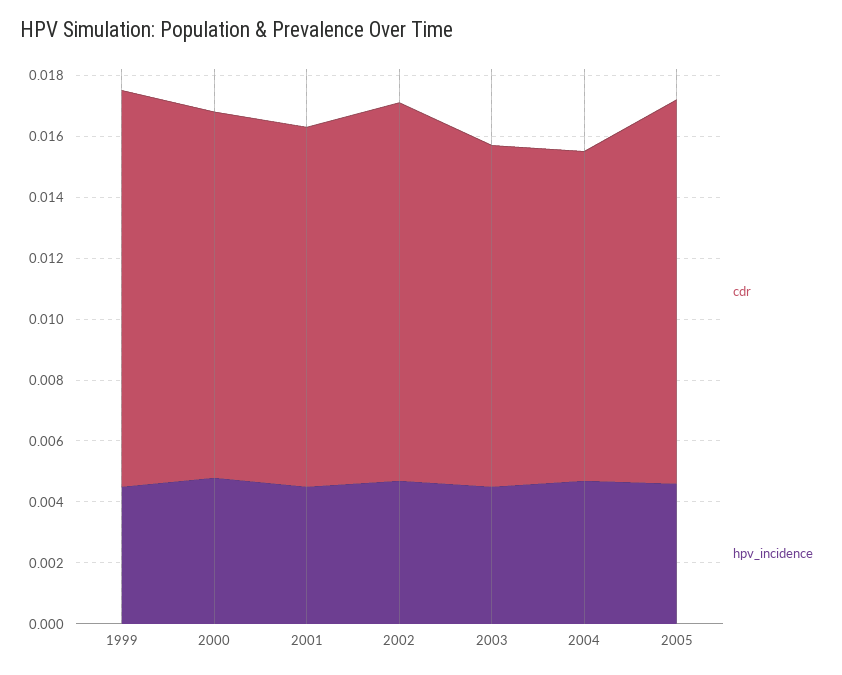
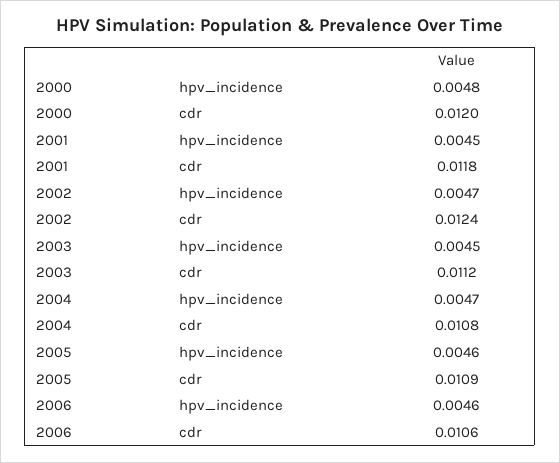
cdr, 1999: 0.013 -> none
hpv_incidence, 1999: 0.0045 -> none
cdr, 2005: 0.0125 -> 0.0109
hpv_incidence, 2006: none -> 0.0046
cdr, 2006: none -> 0.0106

